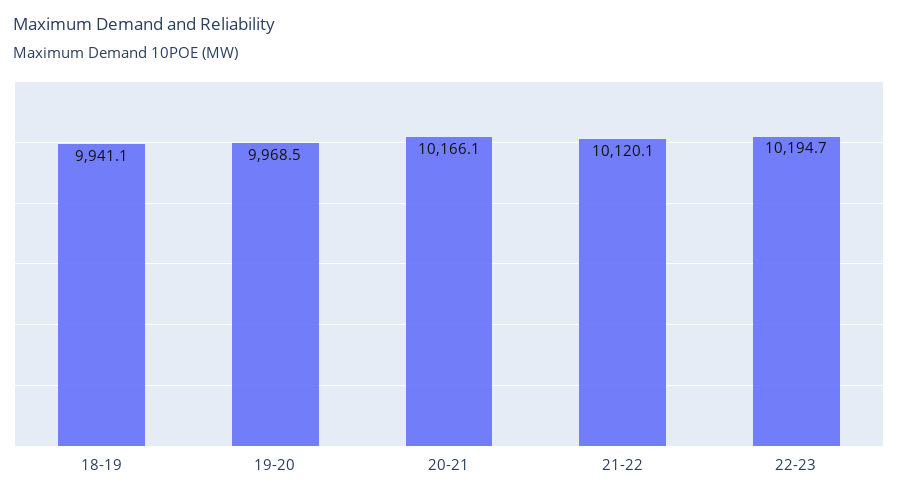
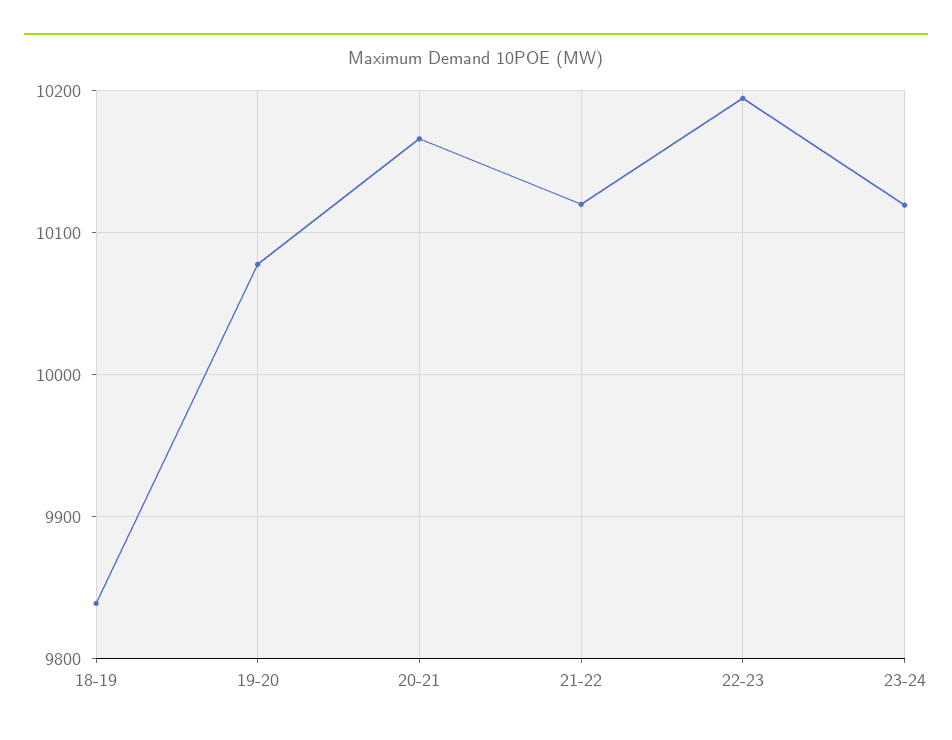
18-19: 9941.1 -> 9840
19-20: 9968.5 -> 10080
23-24: none -> 10120

